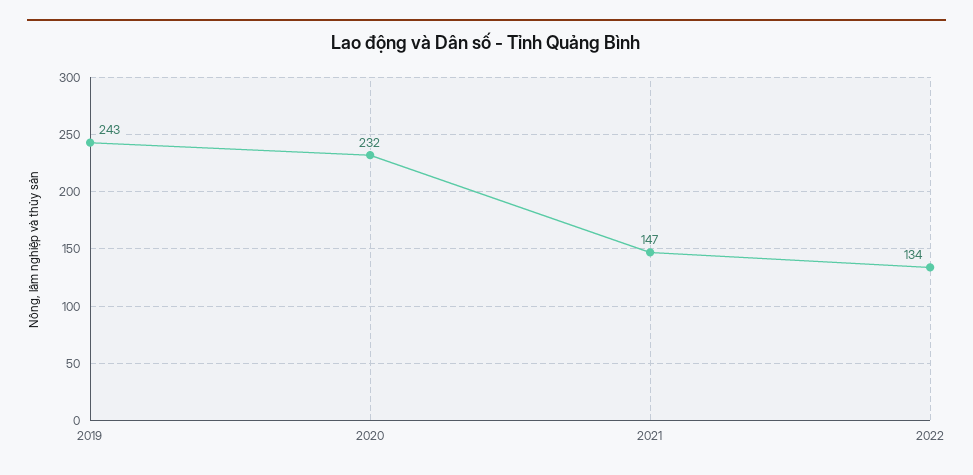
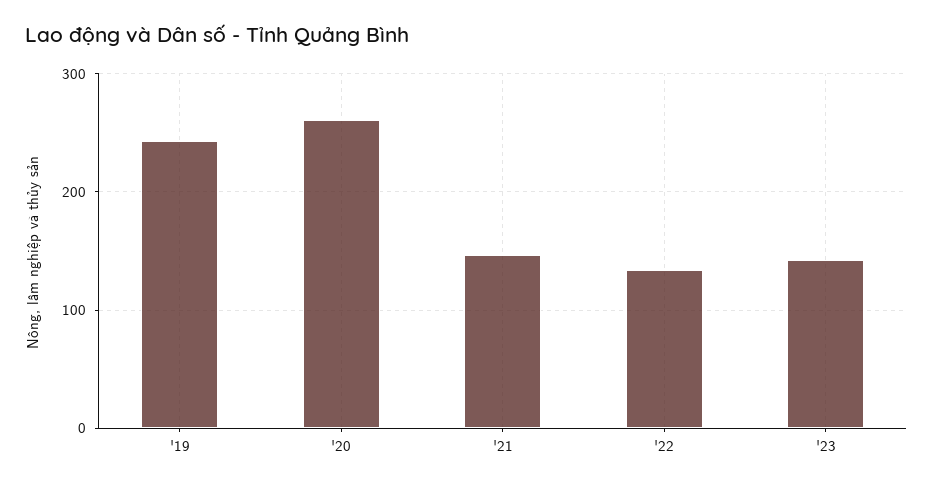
2020: 232 -> 260
'23: none -> 140

